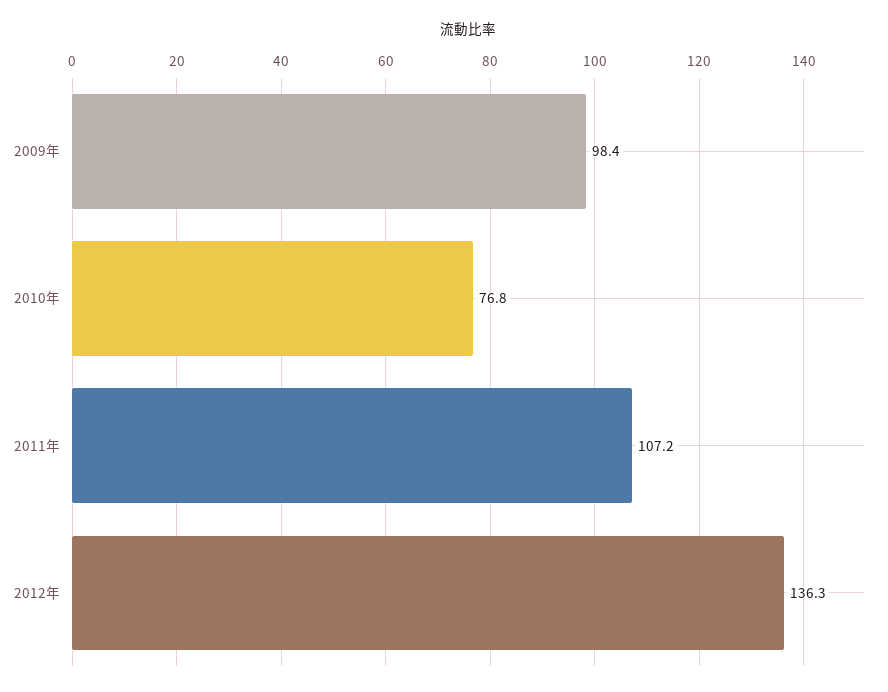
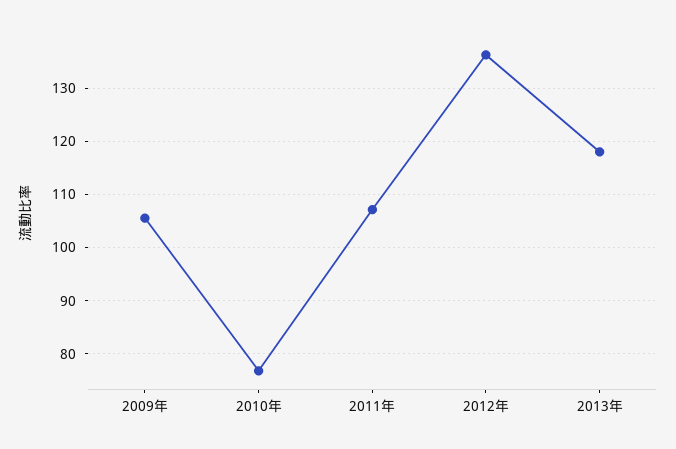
2009年: 98.4 -> 106
2013年: none -> 118

